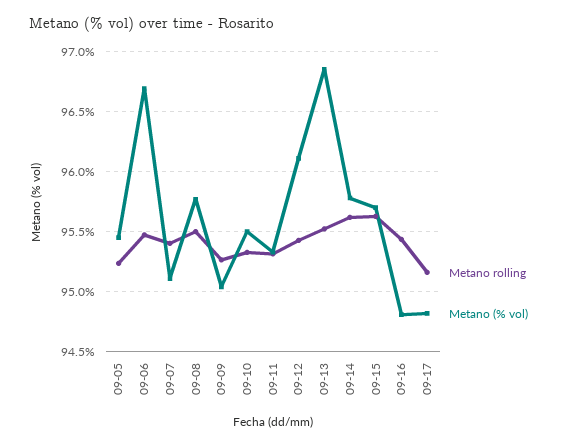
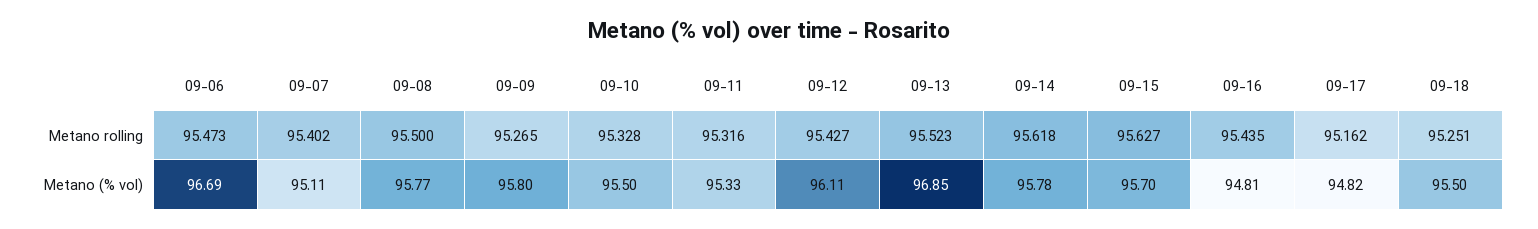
Metano rolling, 09-05: 95.25 -> none
Metano (% vol), 09-05: 95.45 -> none
Metano (% vol), 09-09: 95.05 -> 95.8
Metano rolling, 09-18: none -> 95.251
Metano (% vol), 09-18: none -> 95.5

